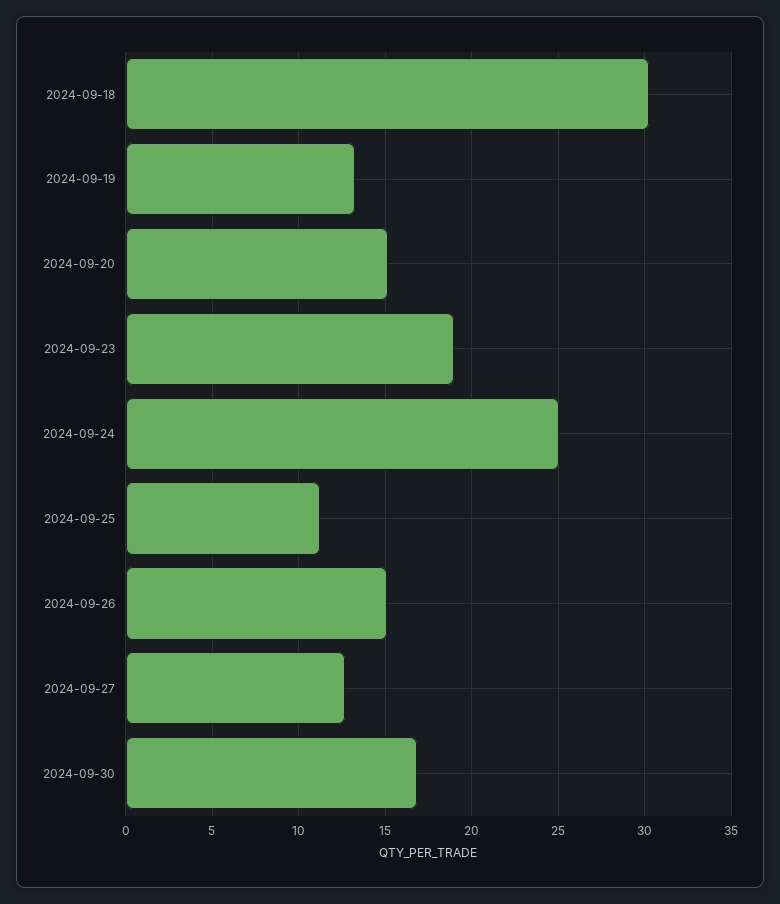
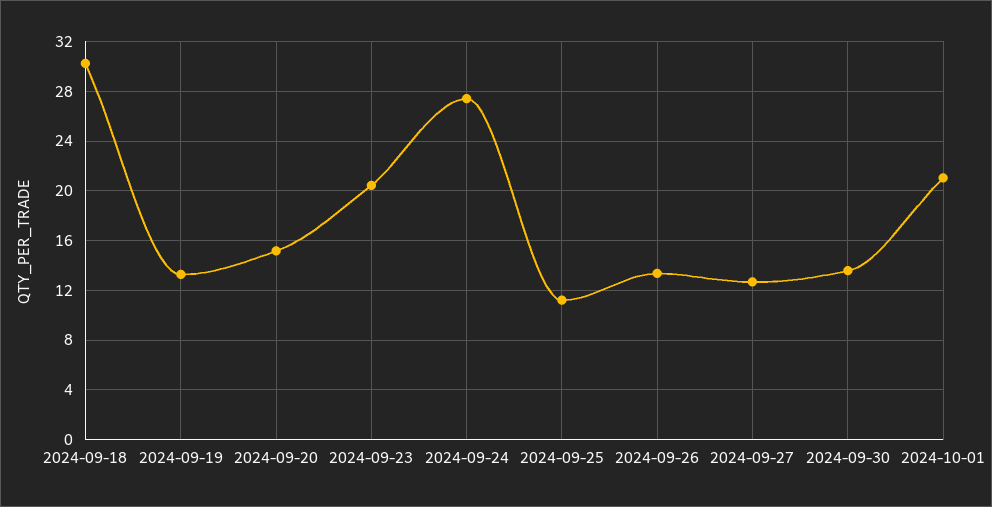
2024-09-23: 19 -> 20.5
2024-09-24: 25 -> 27.5
2024-09-26: 15 -> 13.5
2024-09-30: 17 -> 13.5
2024-10-01: none -> 21

